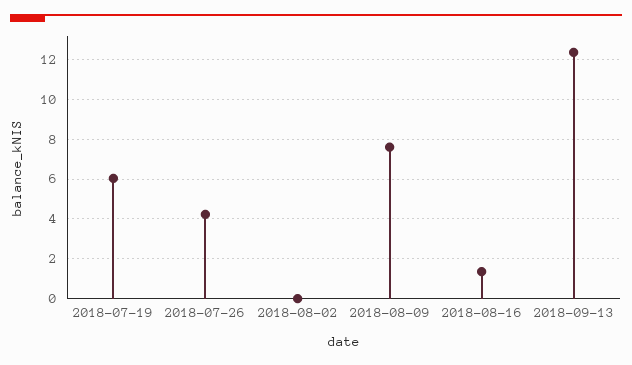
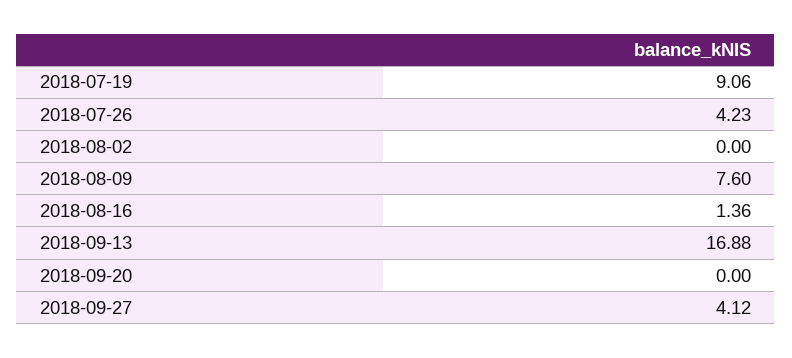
2018-07-19: 6 -> 9.06
2018-09-13: 12.5 -> 16.88
2018-09-20: none -> 0
2018-09-27: none -> 4.12

